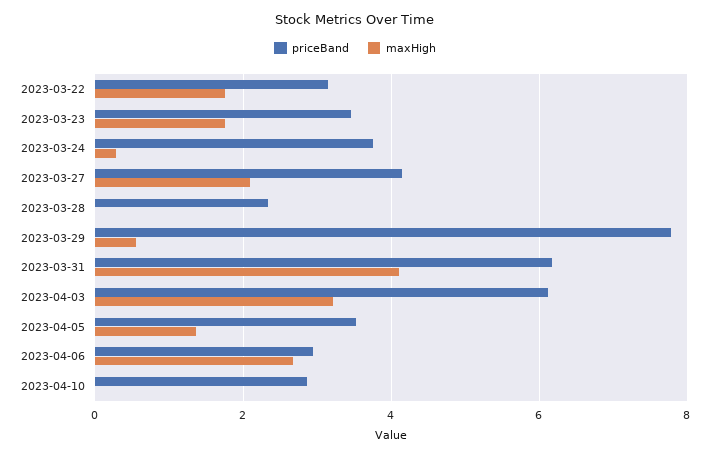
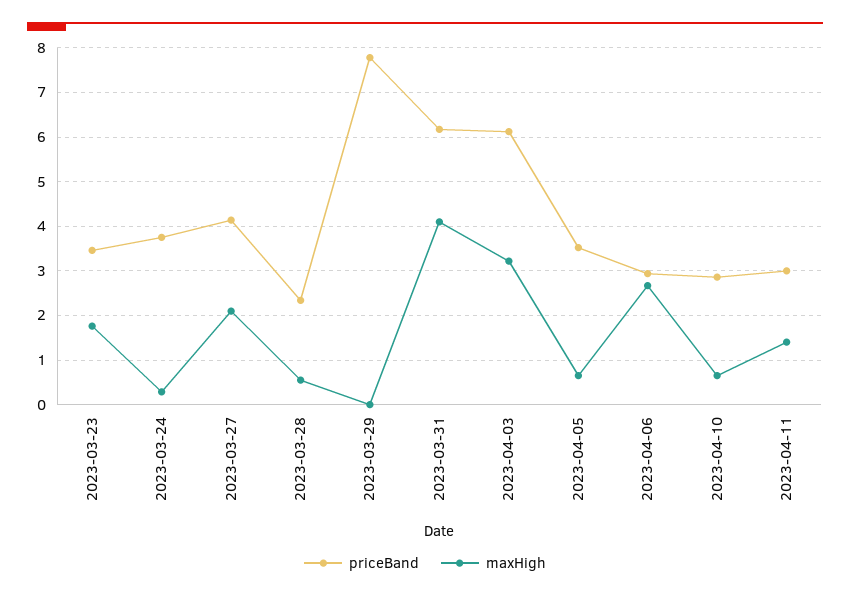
priceBand, 2023-03-22: 3.2 -> none
maxHigh, 2023-03-22: 1.8 -> none
maxHigh, 2023-03-28: 0 -> 0.6
maxHigh, 2023-03-29: 0.6 -> 0
maxHigh, 2023-04-05: 1.4 -> 0.6
maxHigh, 2023-04-10: 0 -> 0.6
priceBand, 2023-04-11: none -> 3
maxHigh, 2023-04-11: none -> 1.4

